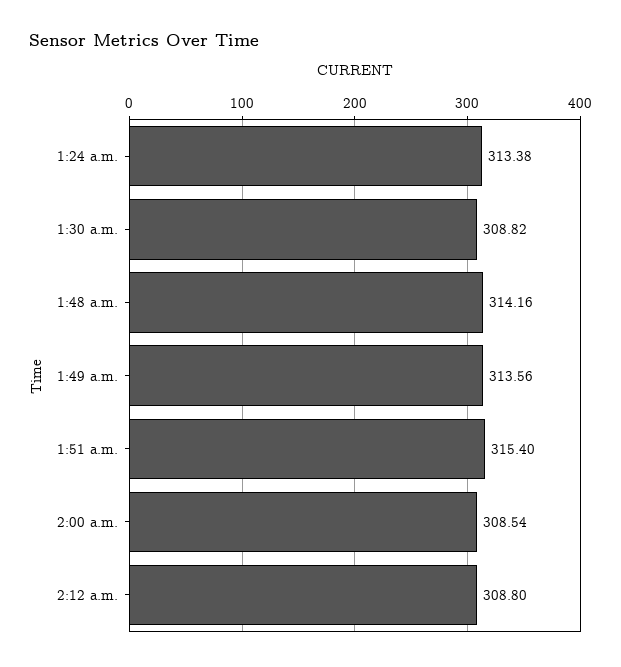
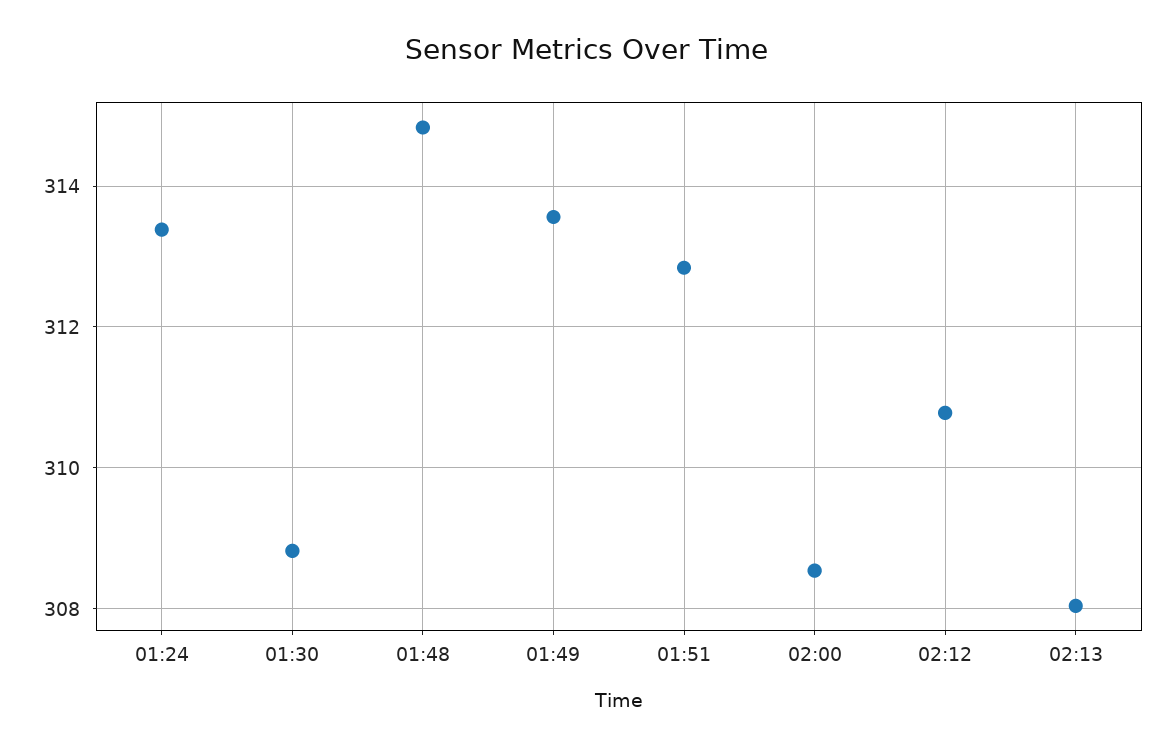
1:48 a.m.: 314.16 -> 314.8
1:51 a.m.: 315.4 -> 312.8
2:12 a.m.: 308.8 -> 310.8
02:13: none -> 308

